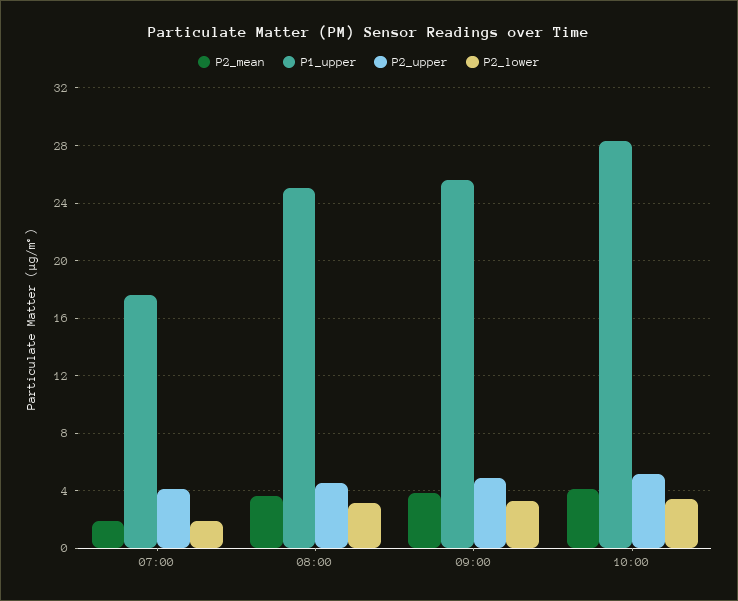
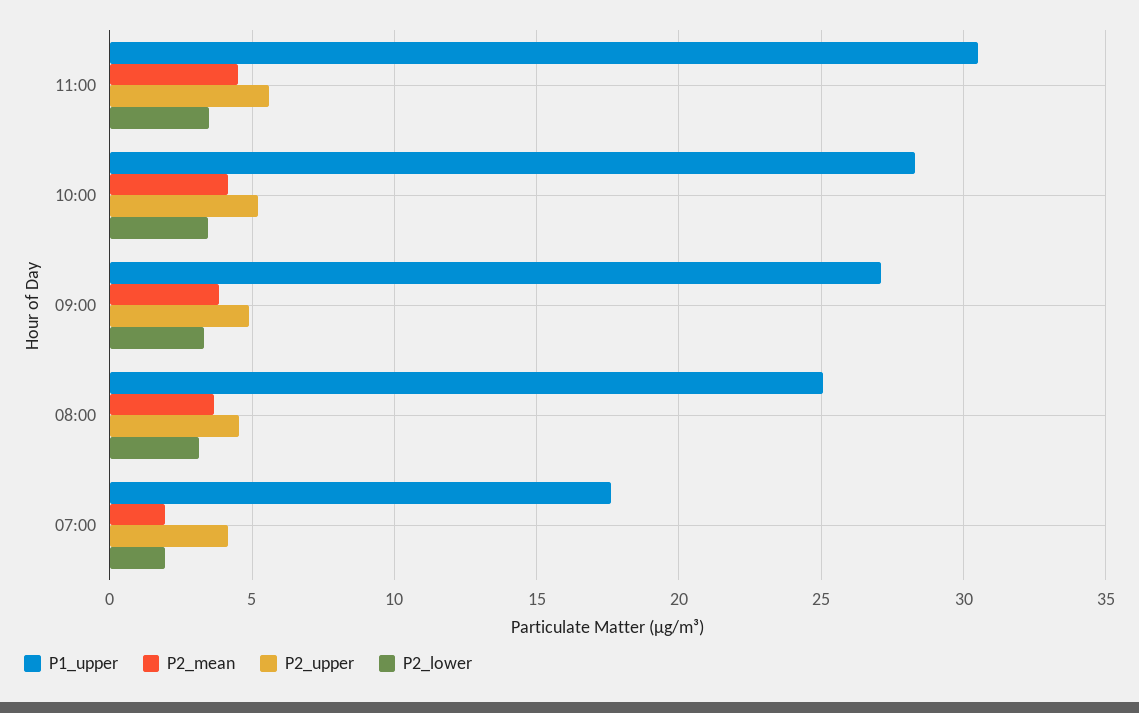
P1_upper, 09:00: 25.5 -> 27
P1_upper, 11:00: none -> 30.5
P2_mean, 11:00: none -> 4.5
P2_upper, 11:00: none -> 5.5
P2_lower, 11:00: none -> 3.5

